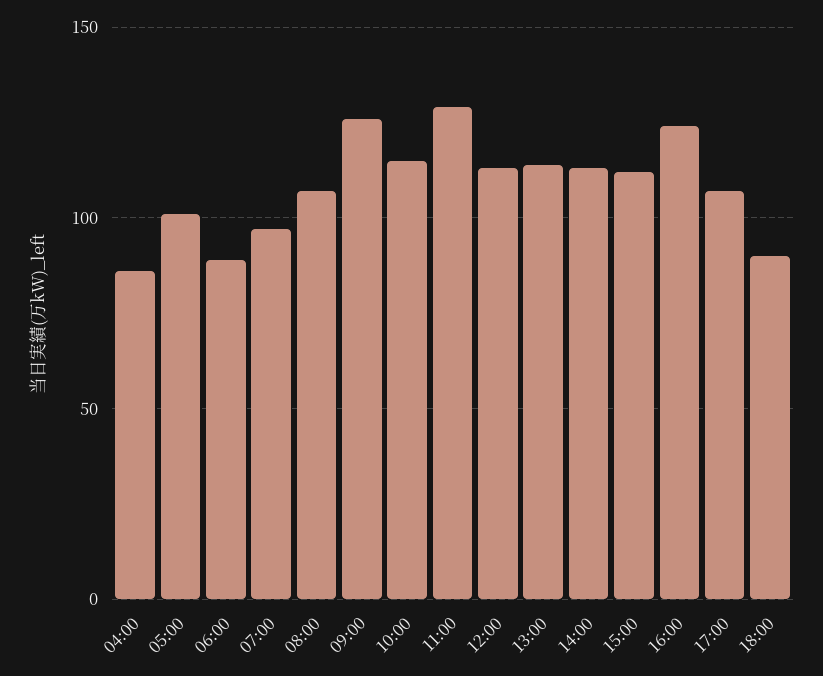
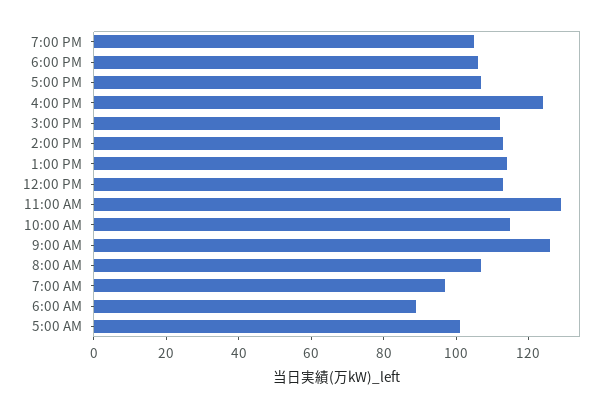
04:00: 85 -> none
18:00: 90 -> 105
7:00 PM: none -> 105

